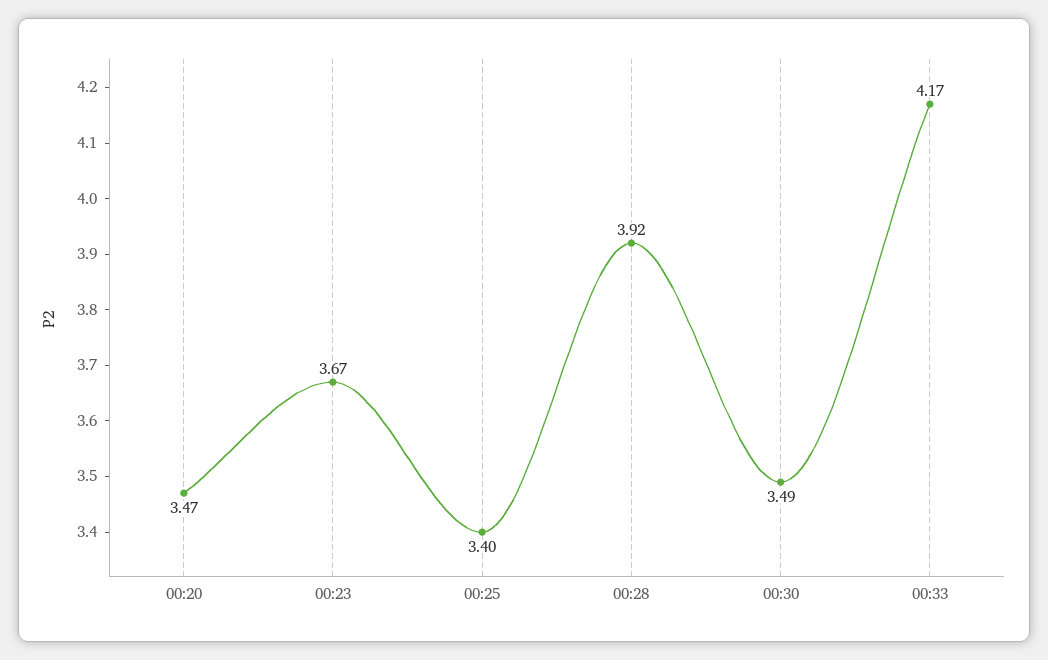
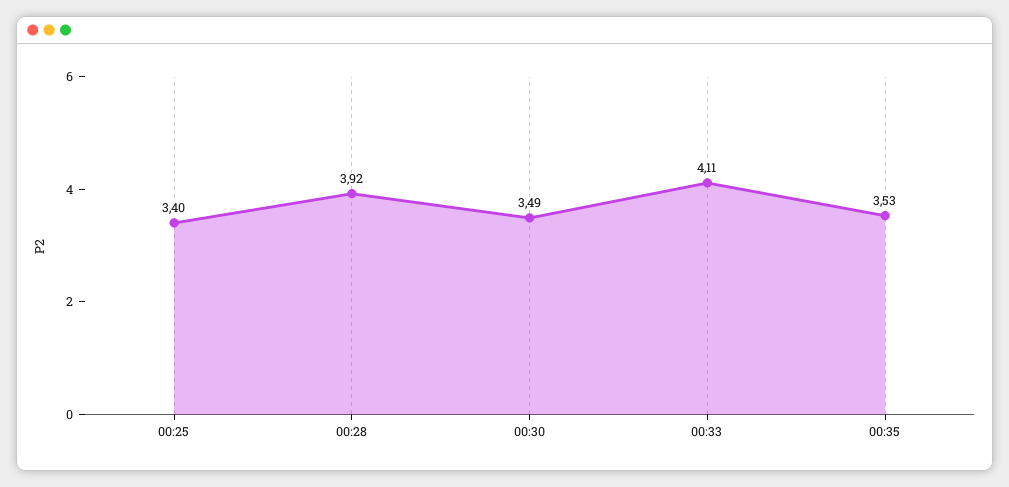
00:20: 3.47 -> none
00:23: 3.67 -> none
00:33: 4.17 -> 4.11
00:35: none -> 3.53

